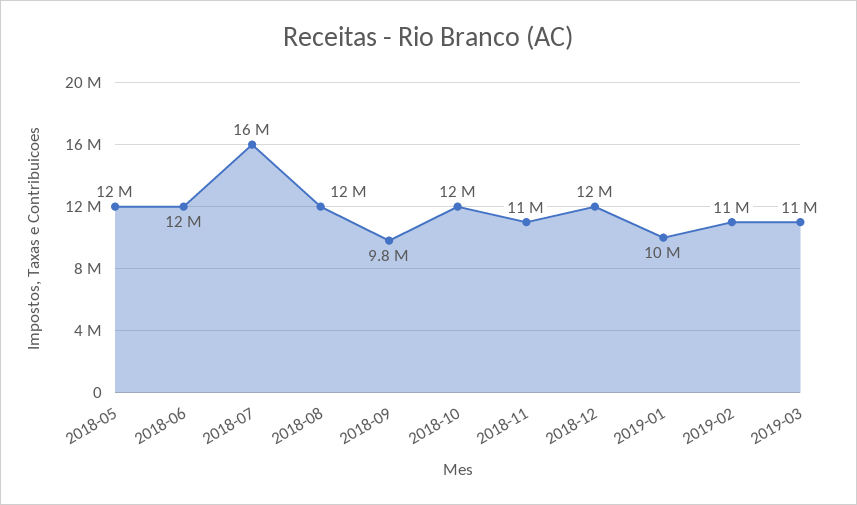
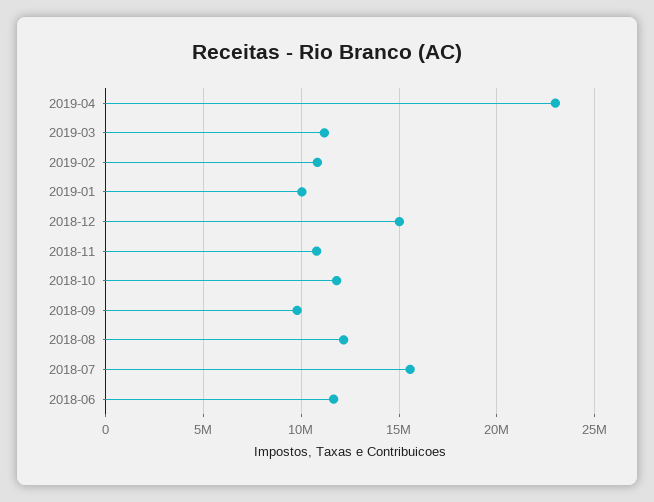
2018-05: 12000000 -> none
2018-12: 12000000 -> 15000000
2019-04: none -> 23000000

